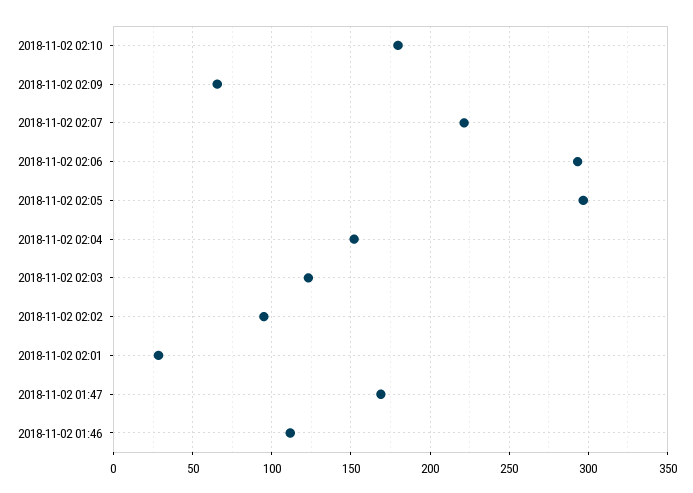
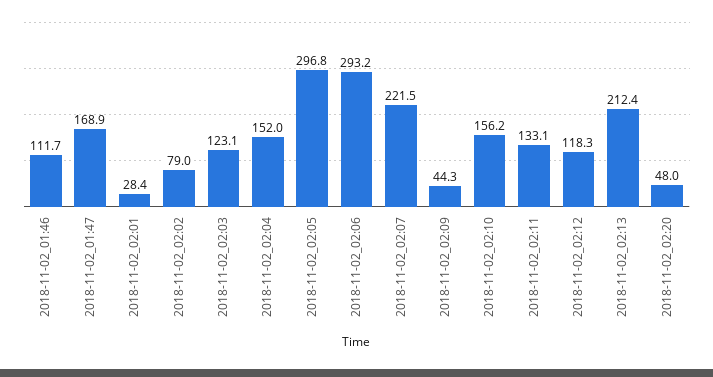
2018-11-02 02:10: 180 -> 156.2
2018-11-02 02:09: 65 -> 44.3
2018-11-02 02:02: 95 -> 79
2018-11-02_02:11: none -> 133.1
2018-11-02_02:12: none -> 118.3
2018-11-02_02:13: none -> 212.4
2018-11-02_02:20: none -> 48

